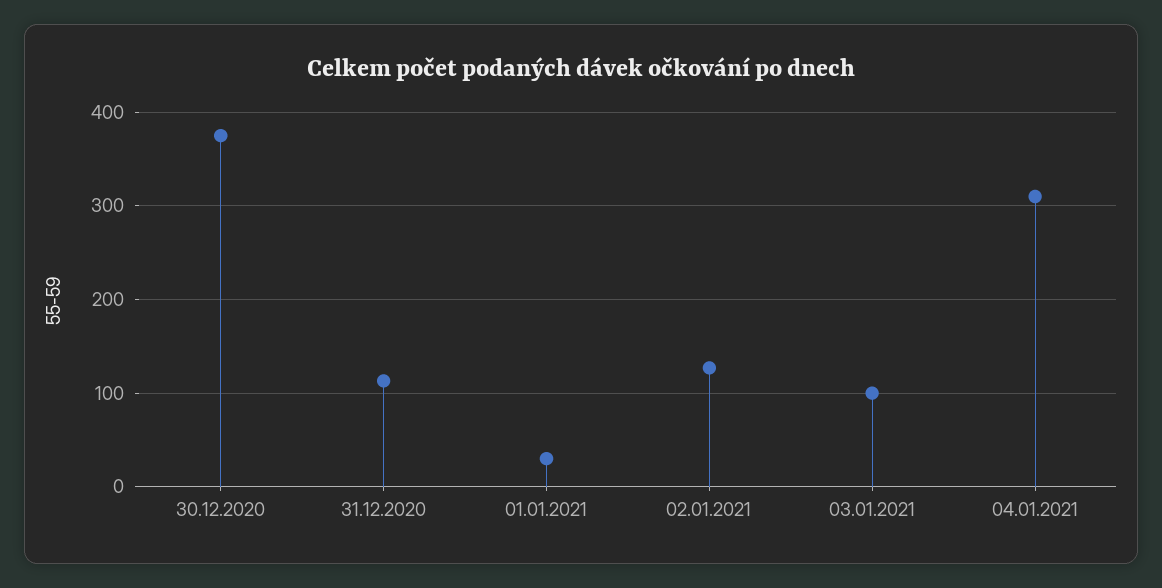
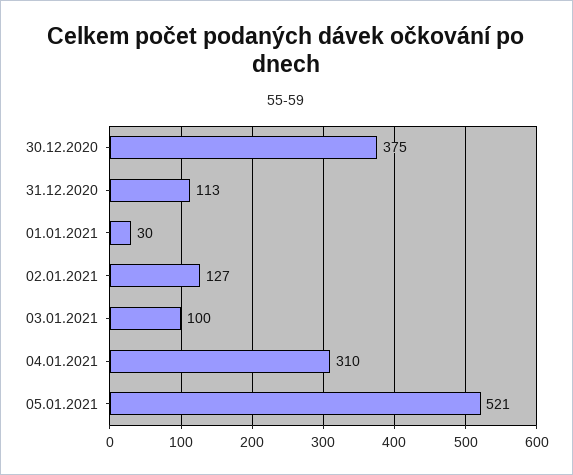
05.01.2021: none -> 521

